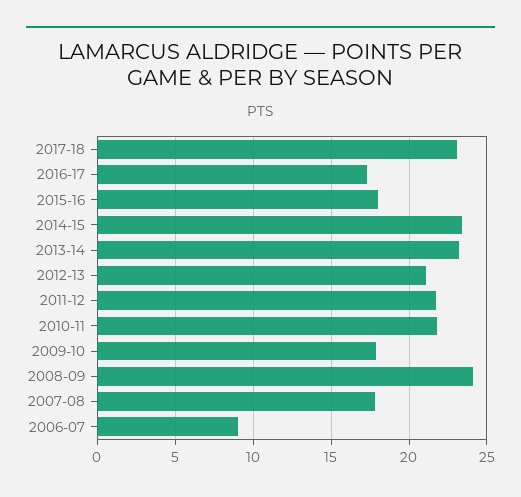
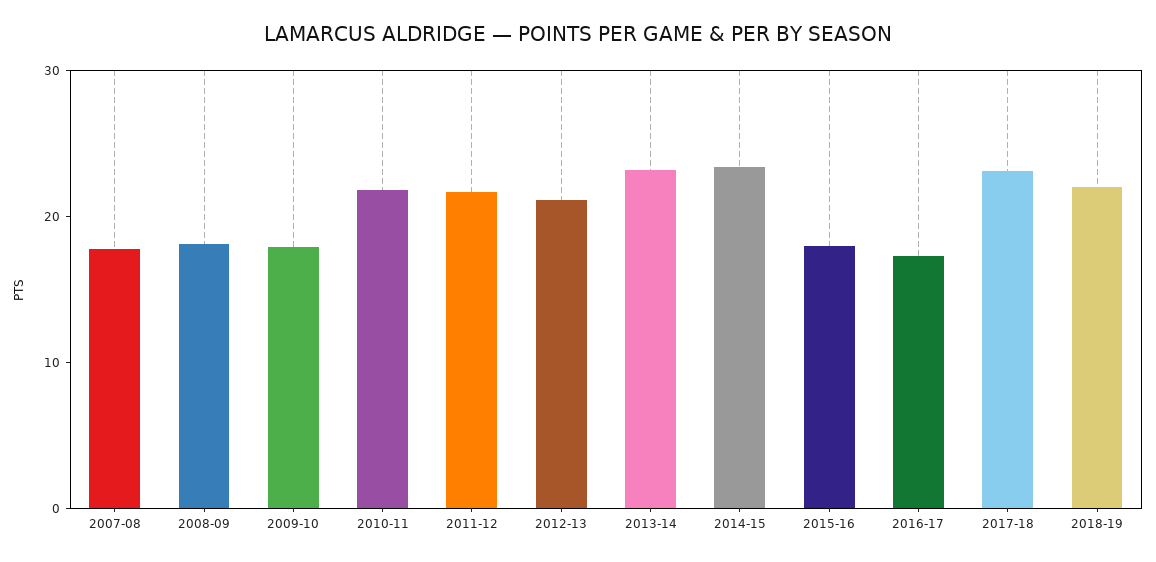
2008-09: 24 -> 18
2006-07: 9 -> none
2018-19: none -> 22

